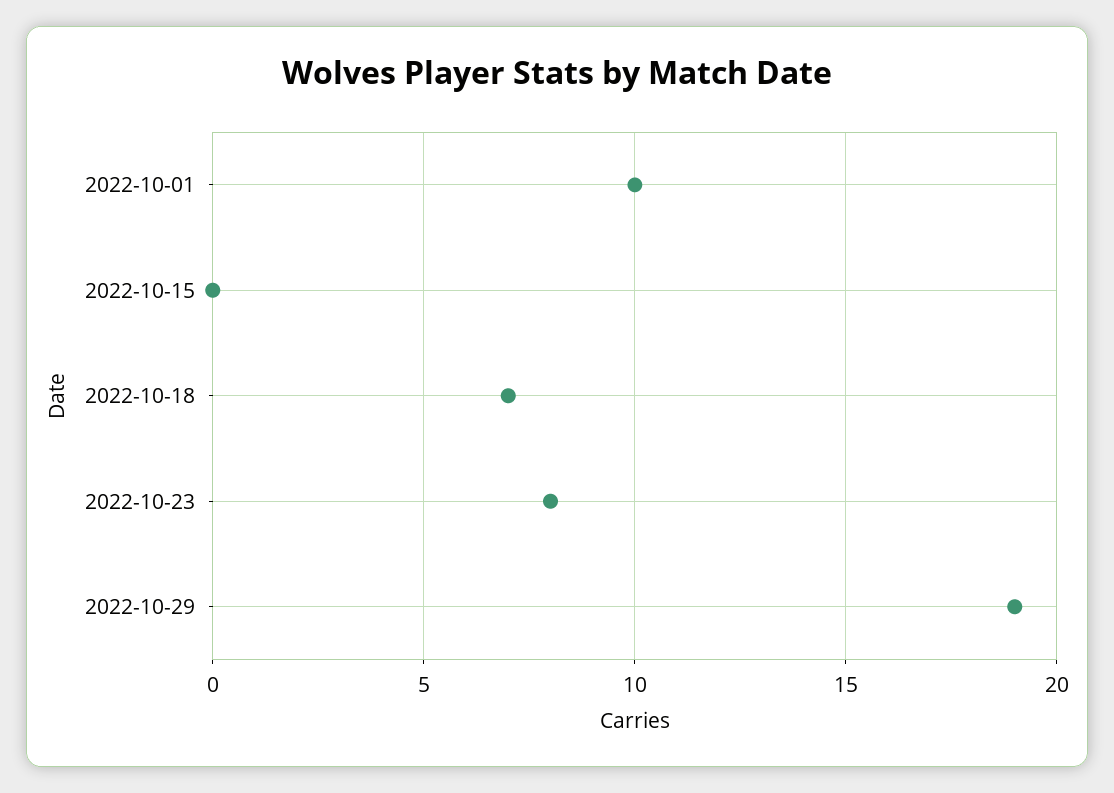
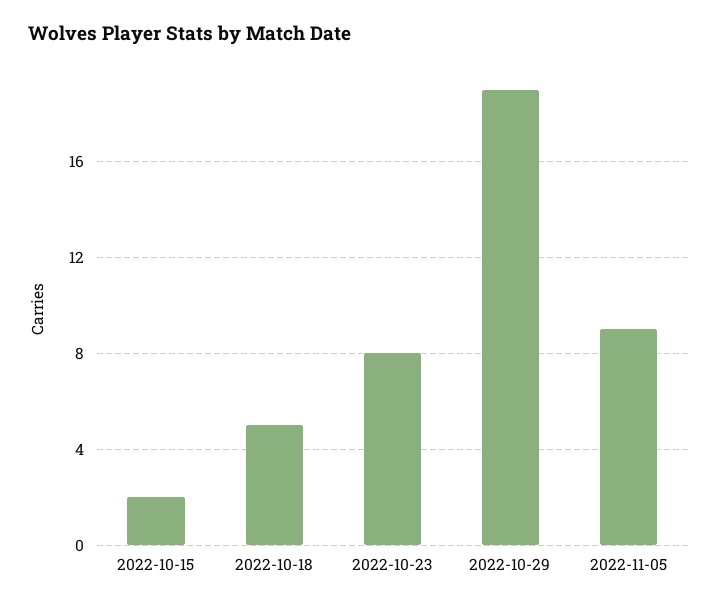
2022-10-01: 10 -> none
2022-10-15: 0 -> 2
2022-10-18: 7 -> 5
2022-11-05: none -> 9

